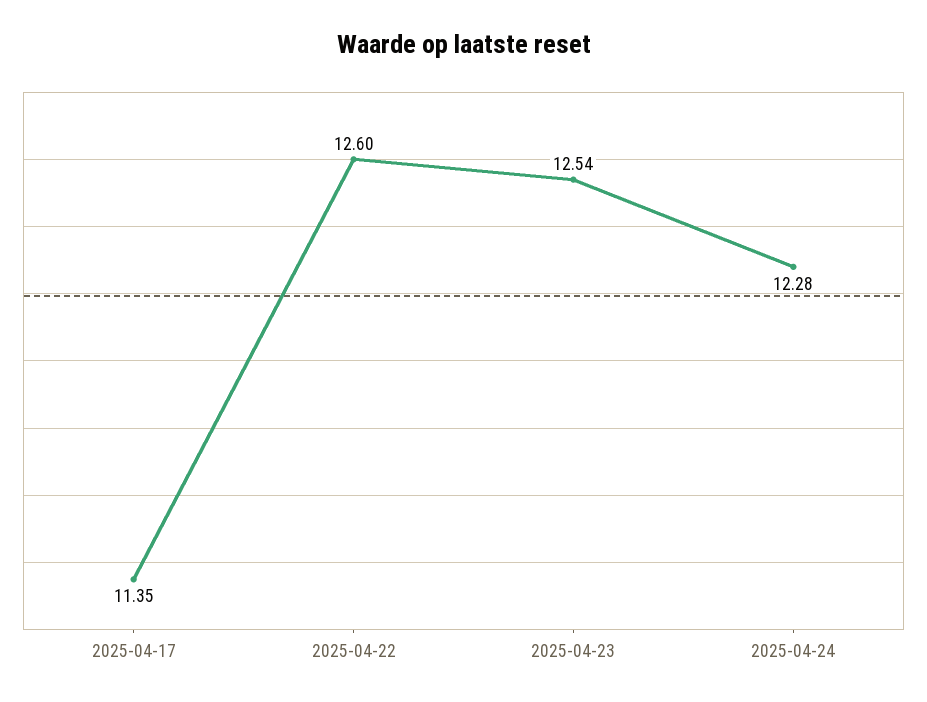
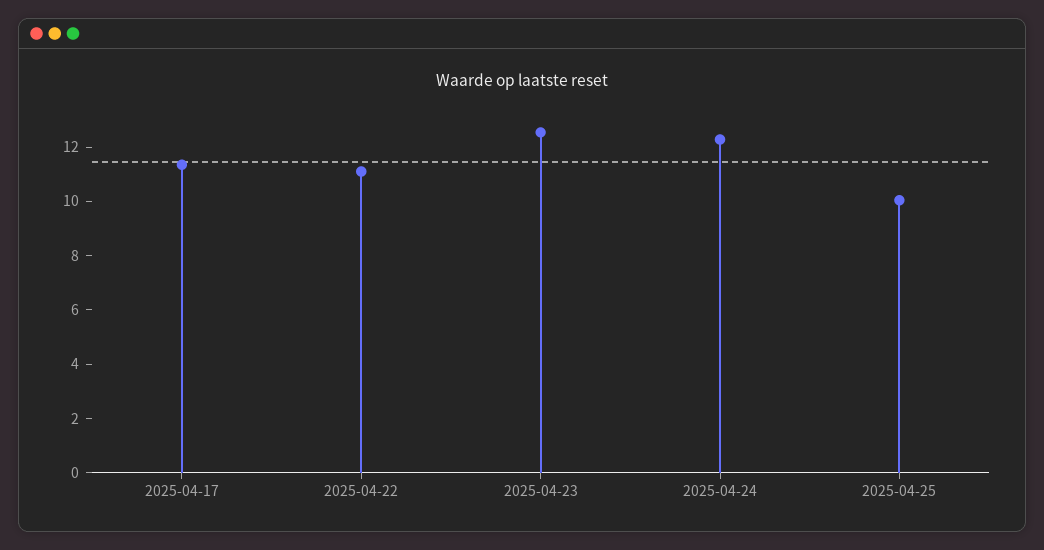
2025-04-22: 12.6 -> 11
2025-04-25: none -> 10

